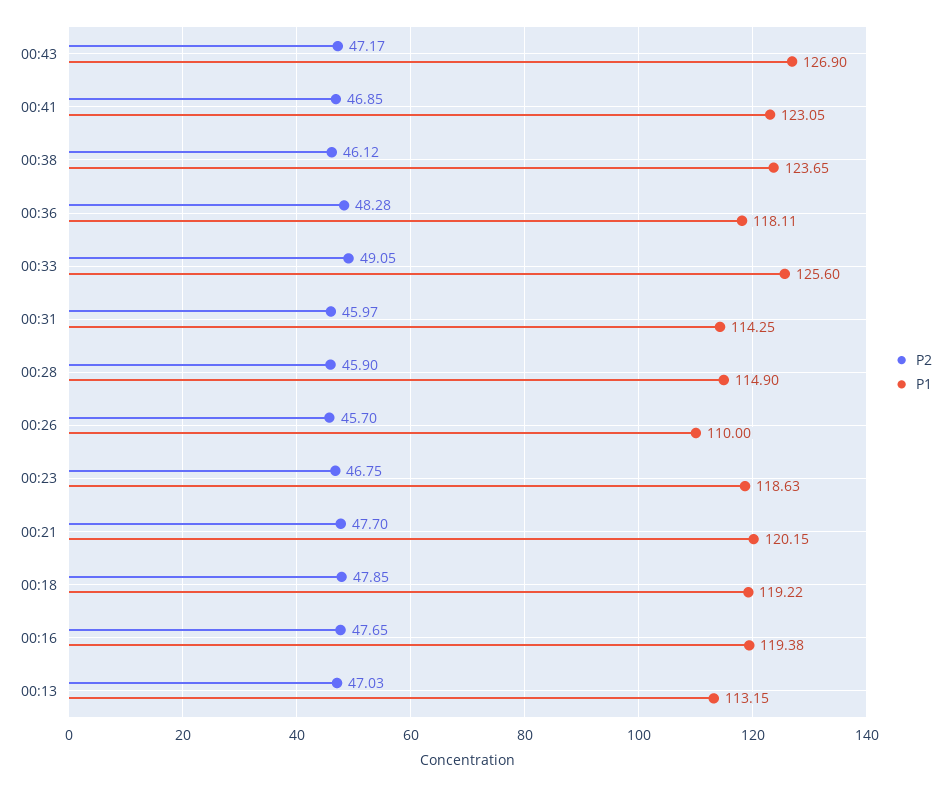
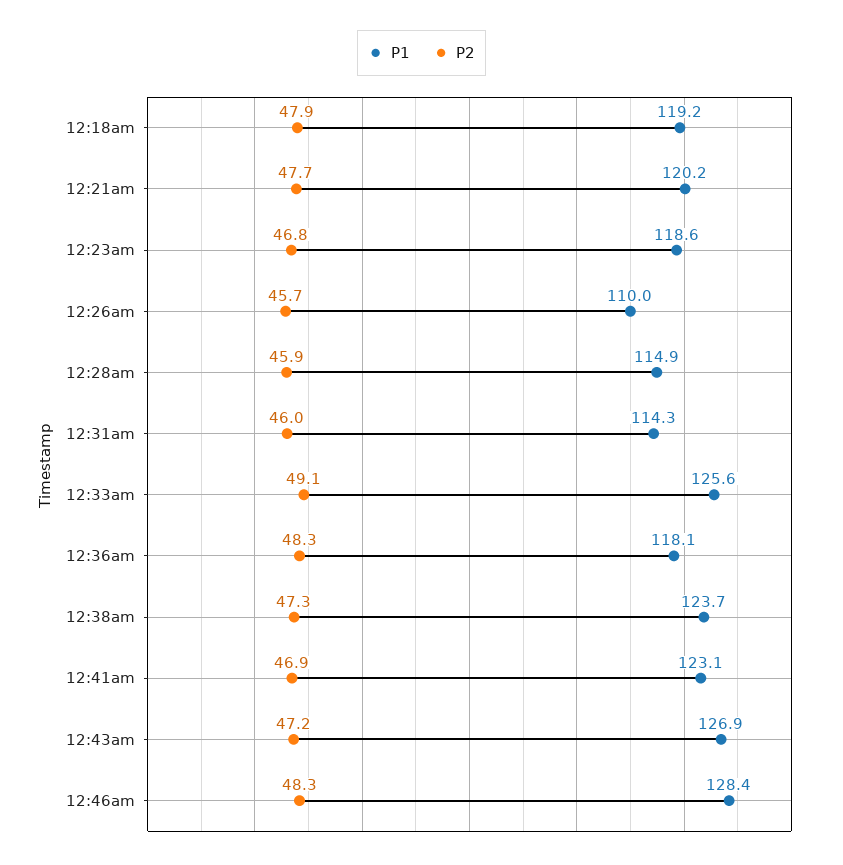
P2, 00:38: 46.12 -> 47.3
P2, 00:16: 47.65 -> none
P1, 00:16: 119.38 -> none
P2, 00:13: 47.03 -> none
P1, 00:13: 113.15 -> none
P1, 12:46am: none -> 128.4
P2, 12:46am: none -> 48.3

